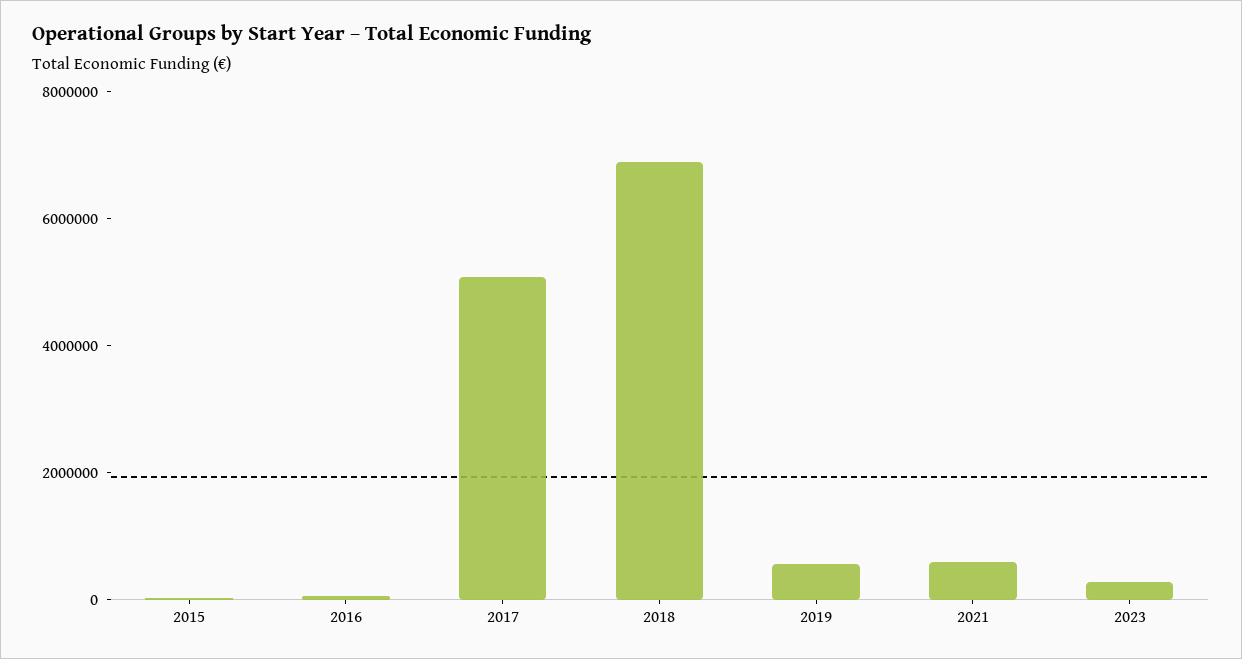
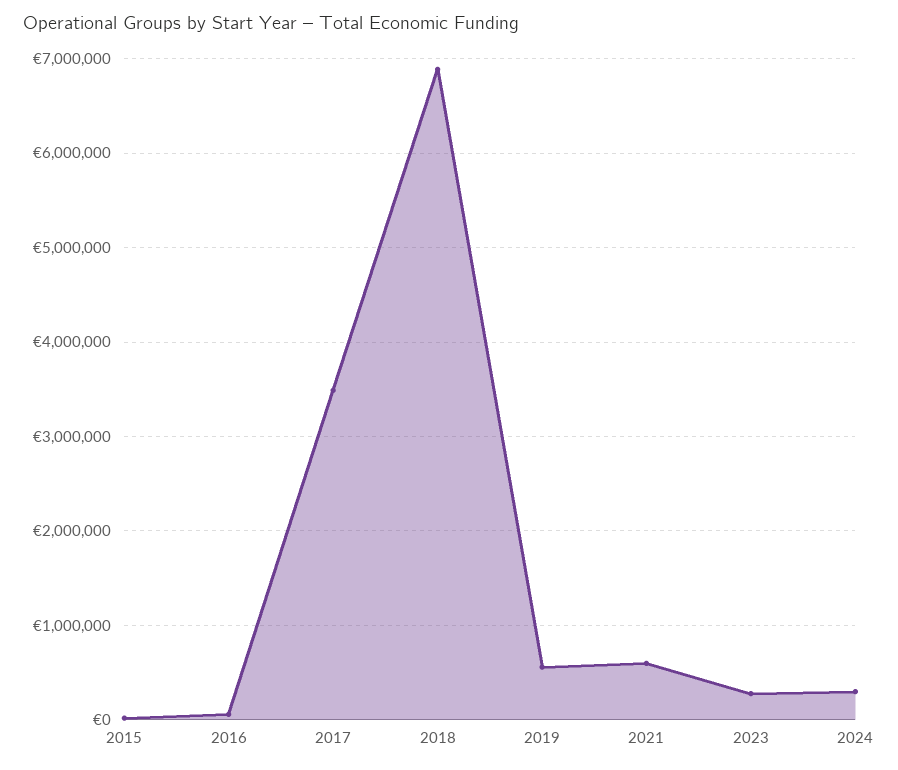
2017: 5000000 -> 3500000
2024: none -> 300000

